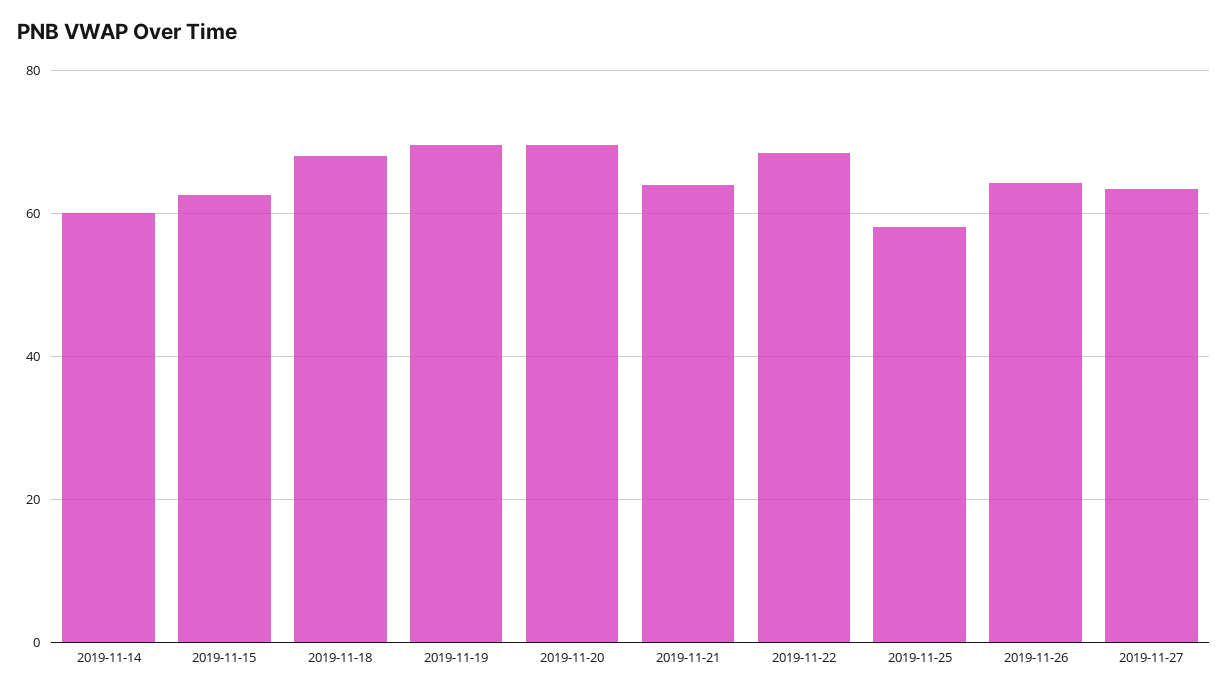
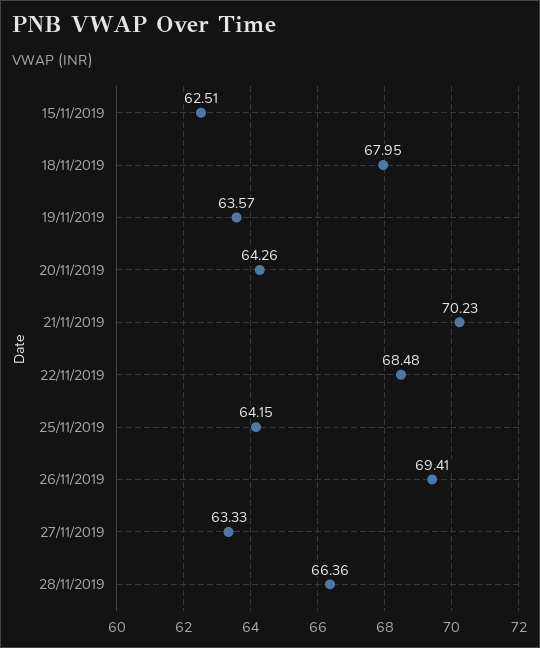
2019-11-14: 60 -> none
2019-11-19: 70 -> 63.57
2019-11-20: 70 -> 64.26
2019-11-21: 64 -> 70.23
2019-11-25: 58 -> 64.15
2019-11-26: 64 -> 69.41
28/11/2019: none -> 66.36

